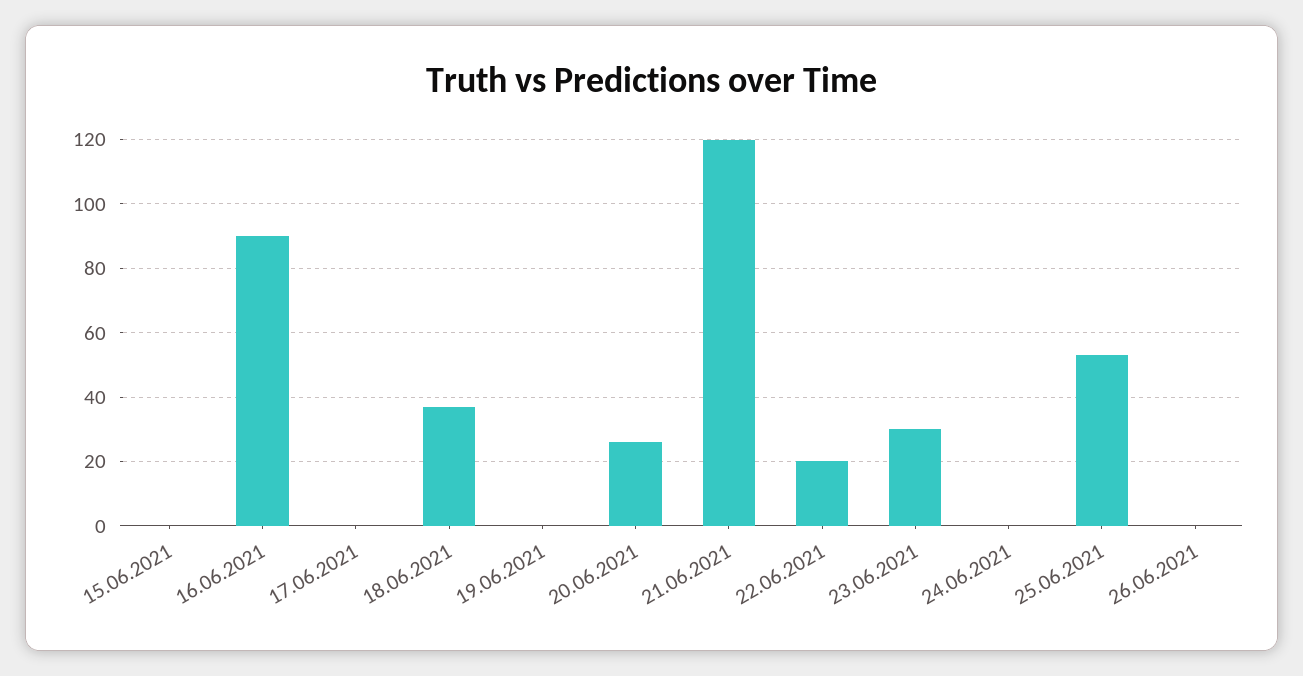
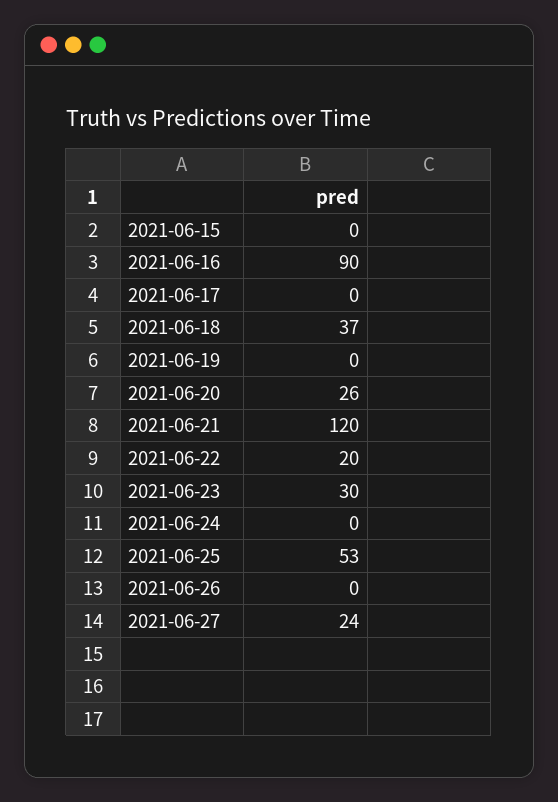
2021-06-27: none -> 24

